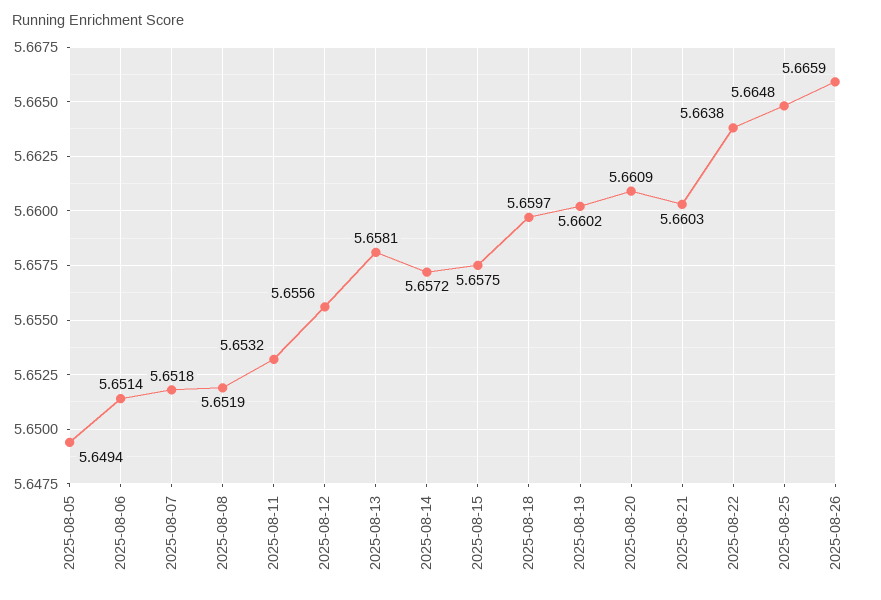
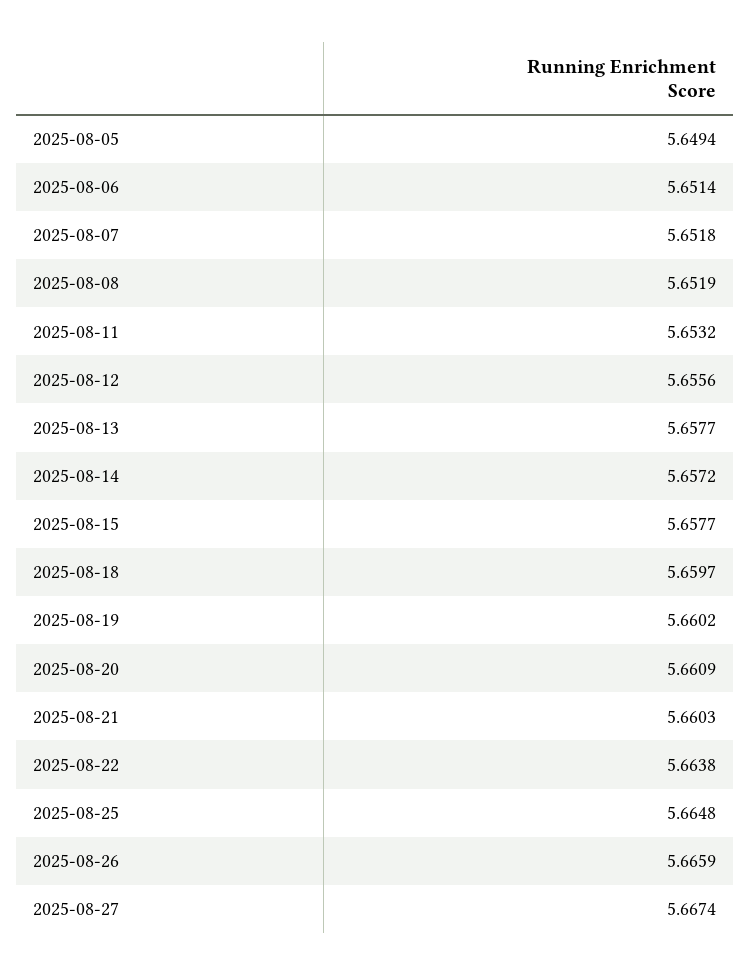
2025-08-13: 5.6581 -> 5.6577
2025-08-15: 5.6575 -> 5.6577
2025-08-27: none -> 5.6674

